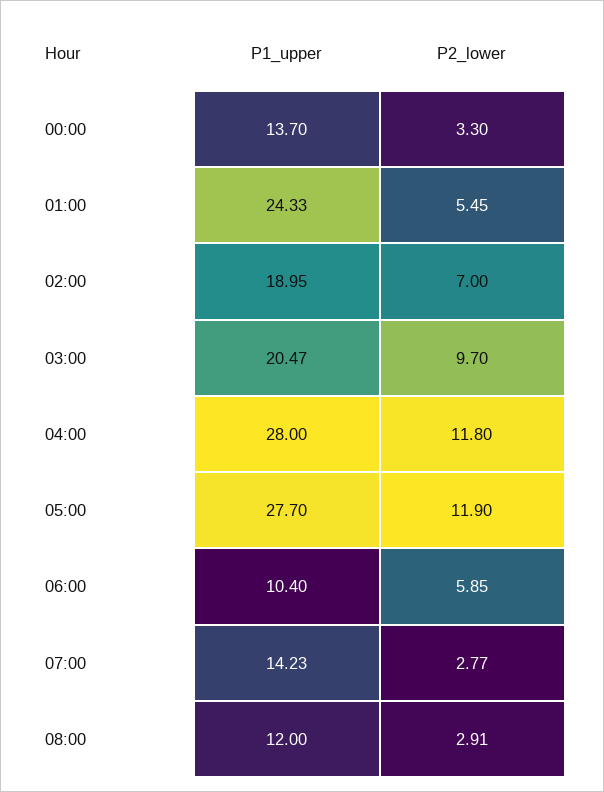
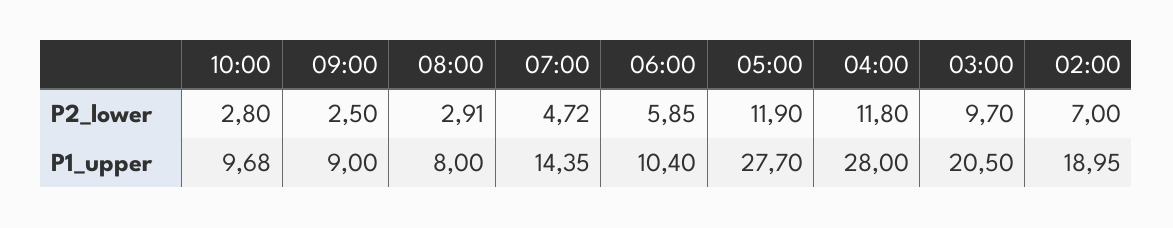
P1_upper, 00:00: 13.7 -> none
P2_lower, 00:00: 3.3 -> none
P1_upper, 01:00: 24.33 -> none
P2_lower, 01:00: 5.45 -> none
P1_upper, 03:00: 20.47 -> 20.5
P1_upper, 07:00: 14.23 -> 14.35
P2_lower, 07:00: 2.77 -> 4.72
P1_upper, 08:00: 12 -> 8
P2_lower, 10:00: none -> 2.8
P2_lower, 09:00: none -> 2.5
P1_upper, 10:00: none -> 9.68
P1_upper, 09:00: none -> 9

